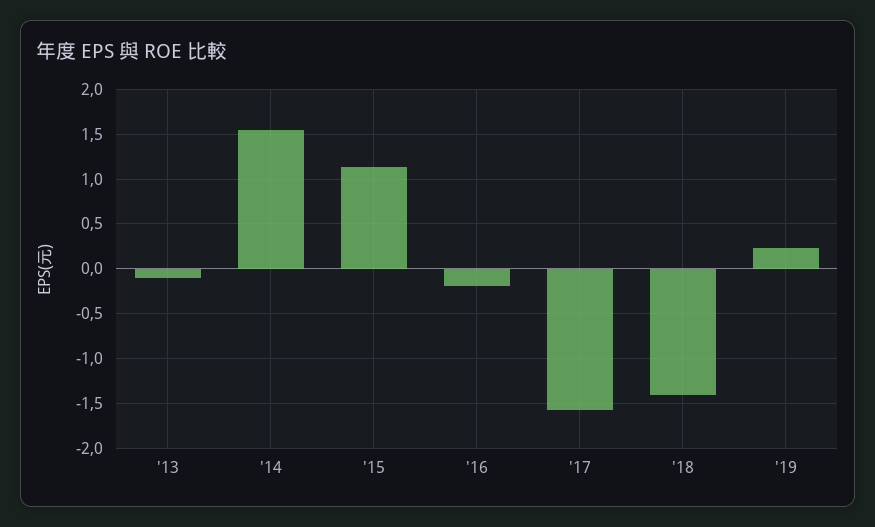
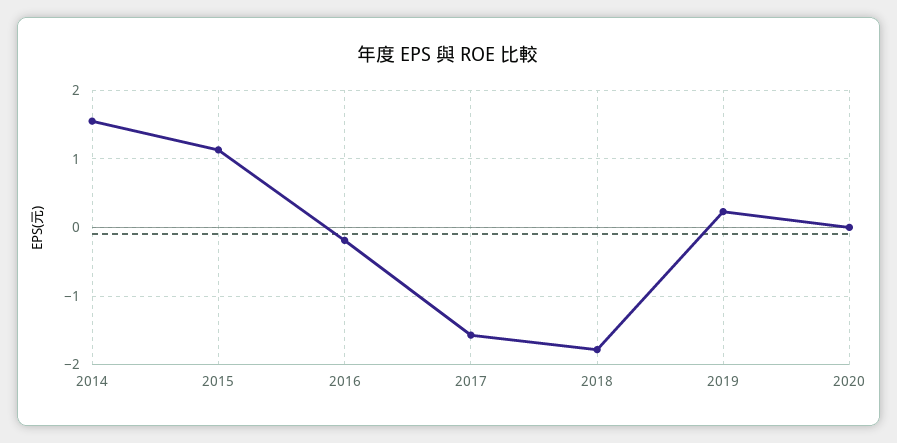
'13: -0.1 -> none
'18: -1.4 -> -1.8
2020: none -> 0

